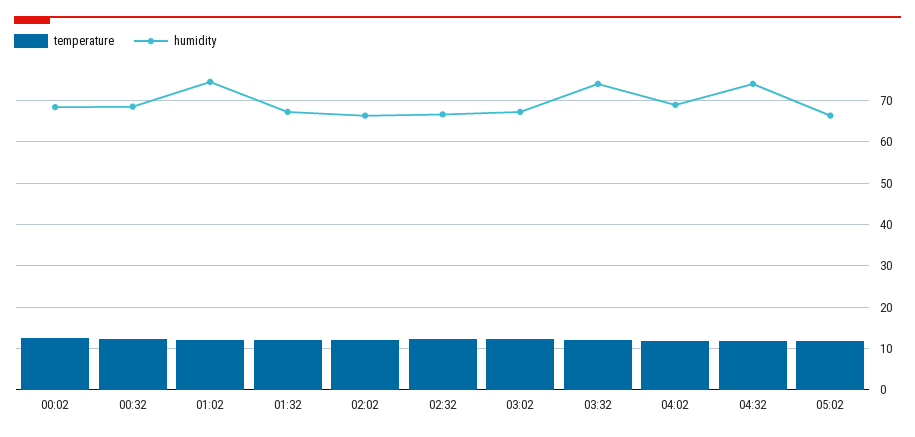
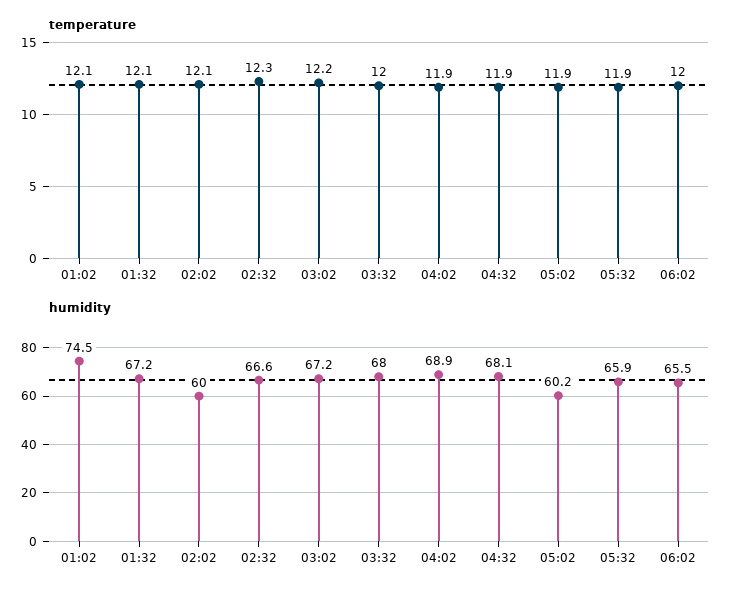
temperature, 00:02: 12 -> none
humidity, 00:02: 68 -> none
temperature, 00:32: 12 -> none
humidity, 00:32: 68 -> none
humidity, 02:02: 66 -> 60
humidity, 03:32: 74 -> 68
humidity, 04:32: 74 -> 68.1
humidity, 05:02: 66 -> 60.2
temperature, 05:32: none -> 11.9
temperature, 06:02: none -> 12
humidity, 05:32: none -> 65.9
humidity, 06:02: none -> 65.5

